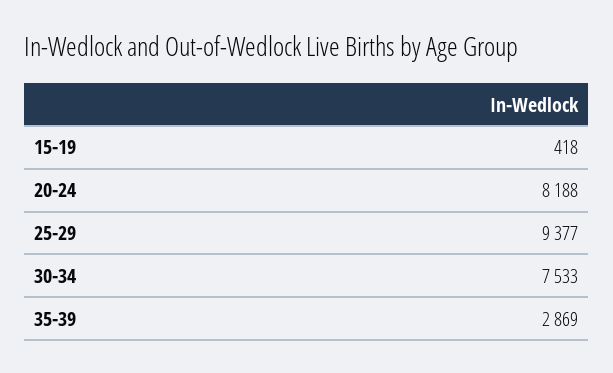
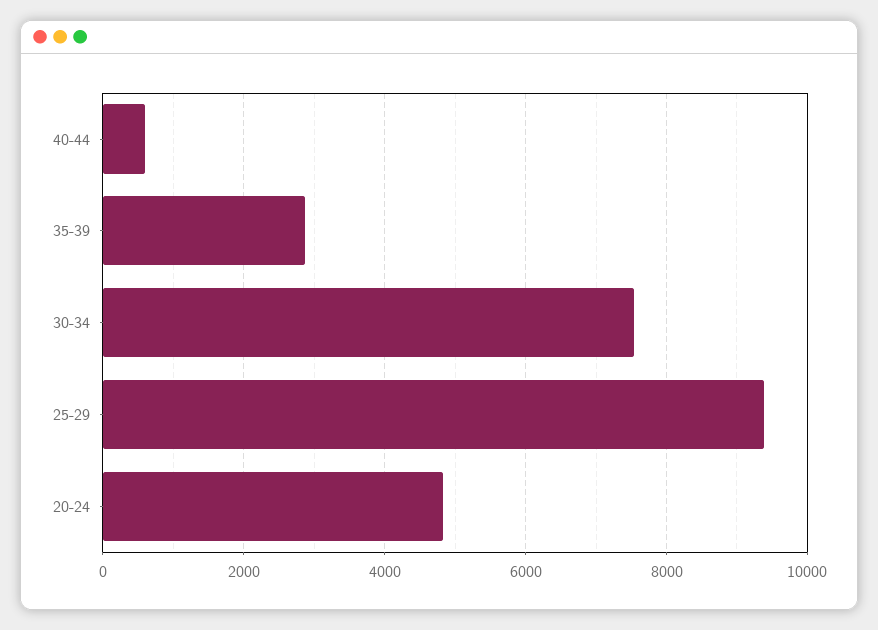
15-19: 418 -> none
20-24: 8188 -> 4800
40-44: none -> 600

